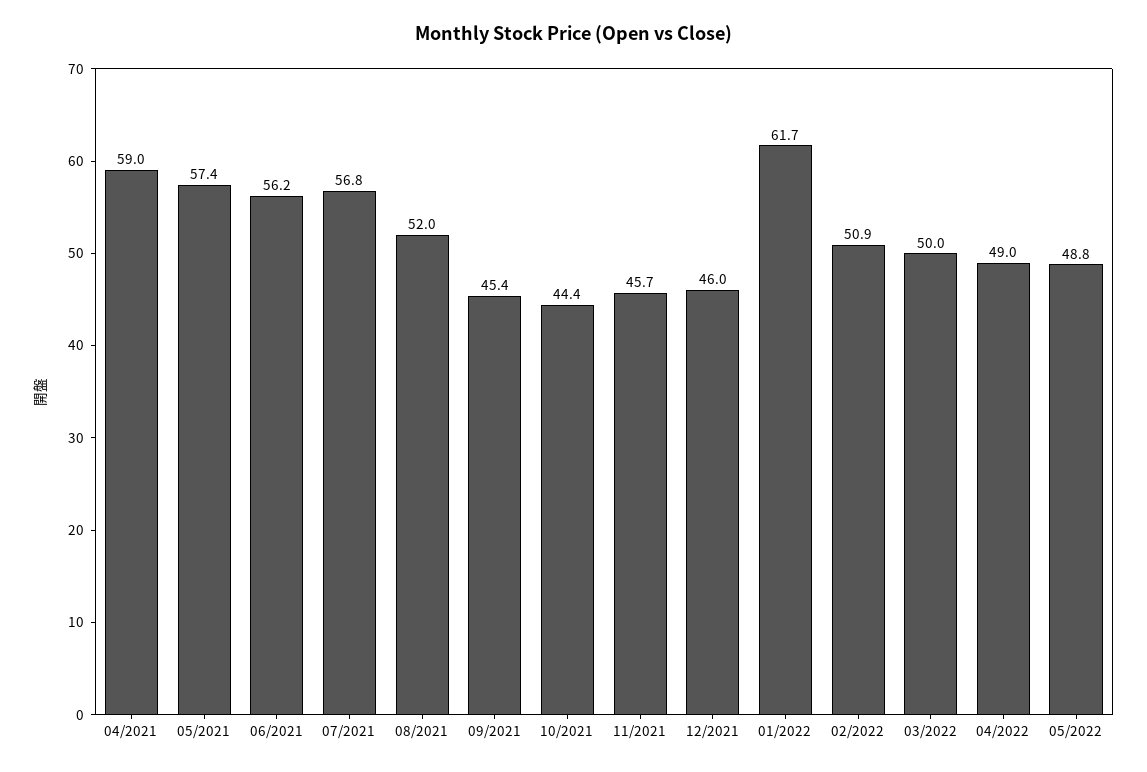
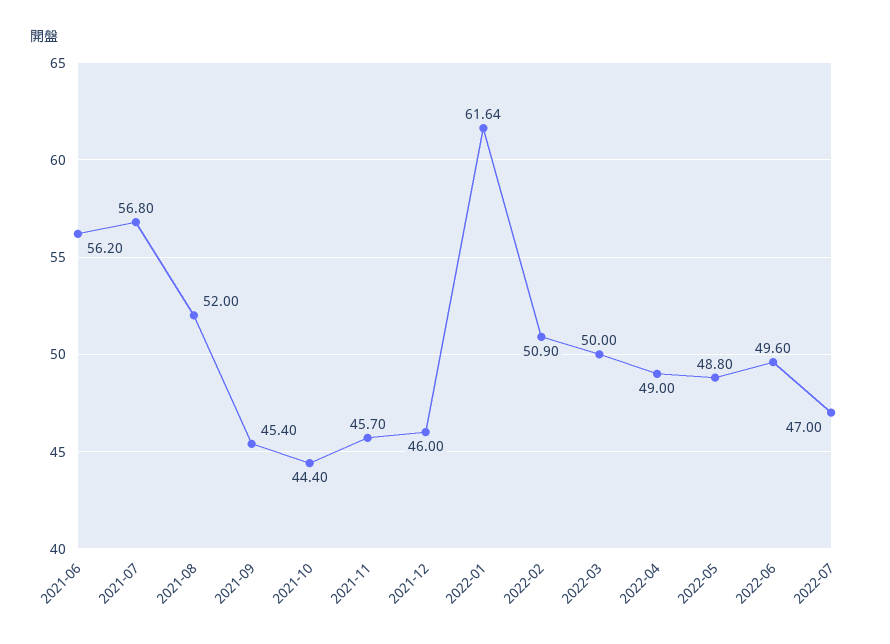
04/2021: 59 -> none
05/2021: 57.4 -> none
01/2022: 61.7 -> 61.64
2022-06: none -> 49.6
2022-07: none -> 47

